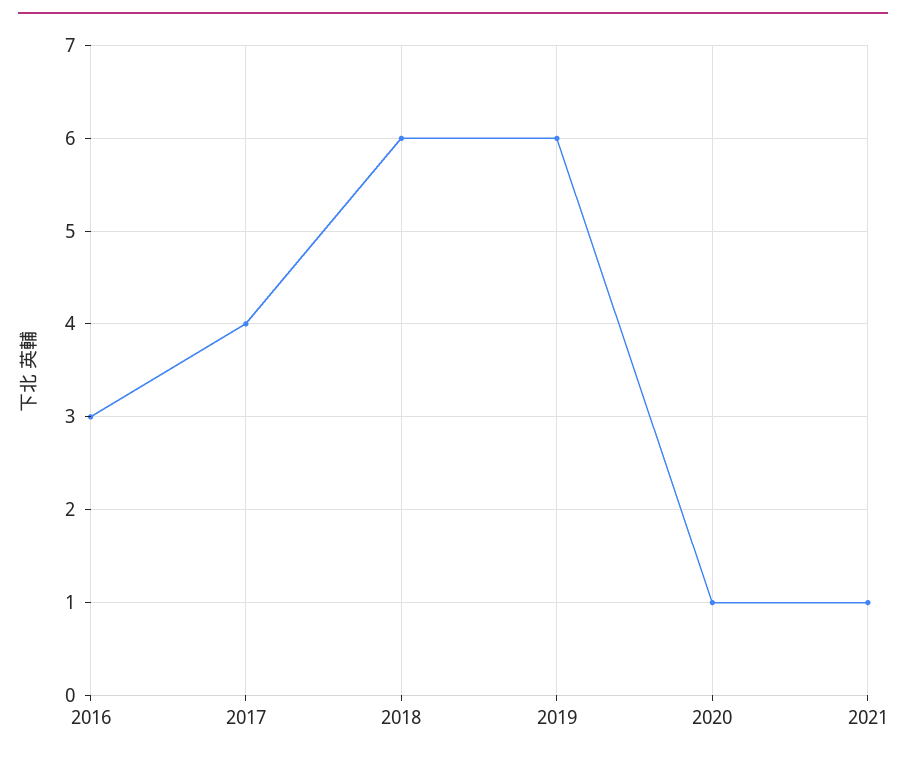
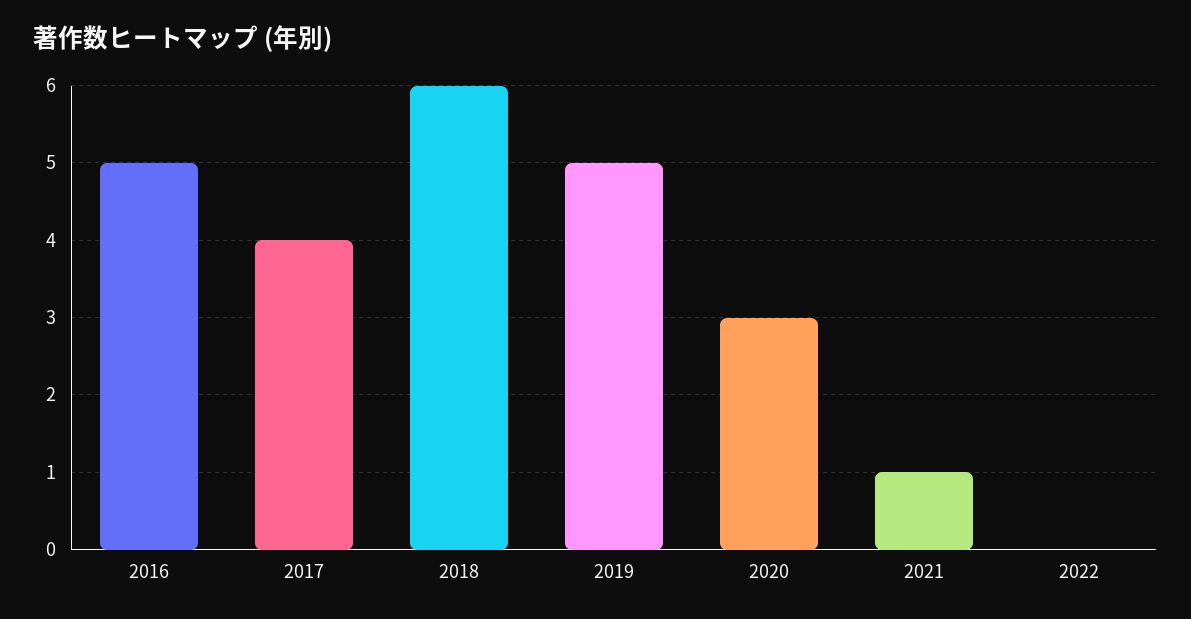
2016: 3 -> 5
2019: 6 -> 5
2020: 1 -> 3
2022: none -> 0

